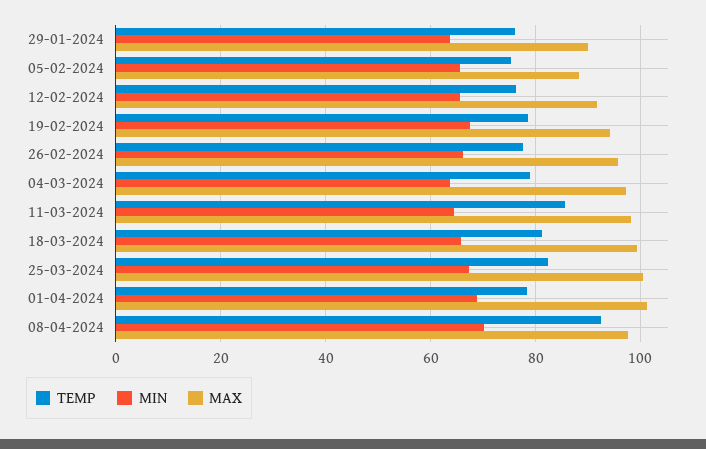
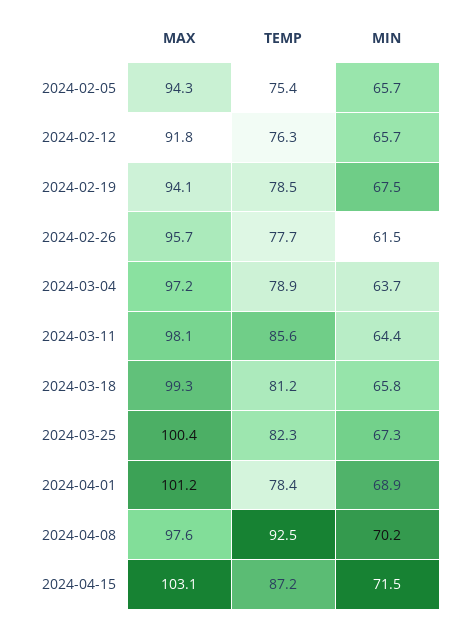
TEMP, 29-01-2024: 76 -> none
MIN, 29-01-2024: 64 -> none
MAX, 29-01-2024: 90 -> none
MAX, 05-02-2024: 88 -> 94.3
MIN, 26-02-2024: 66 -> 61.5
MAX, 2024-04-15: none -> 103.1
TEMP, 2024-04-15: none -> 87.2
MIN, 2024-04-15: none -> 71.5

